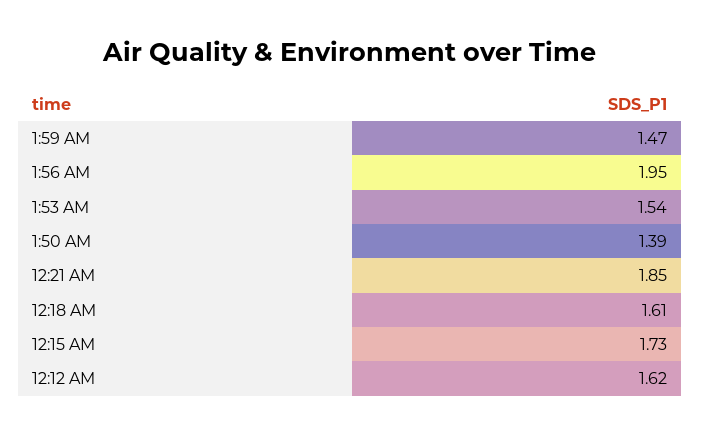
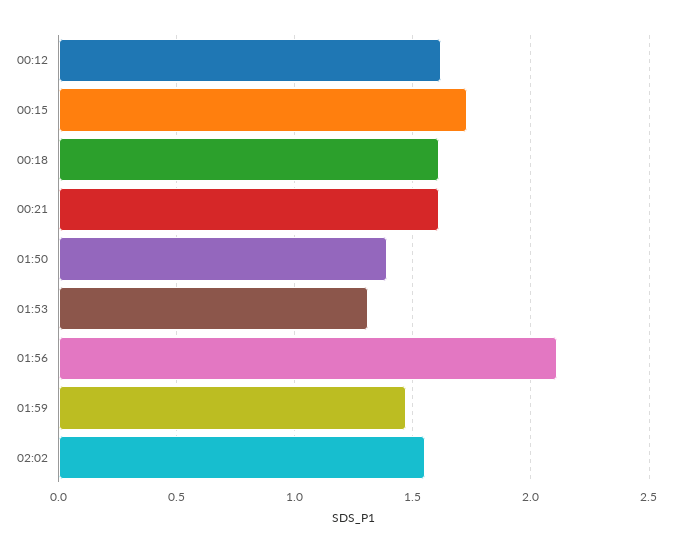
1:56 AM: 1.95 -> 2.1
1:53 AM: 1.54 -> 1.3
12:21 AM: 1.85 -> 1.6
02:02: none -> 1.55

